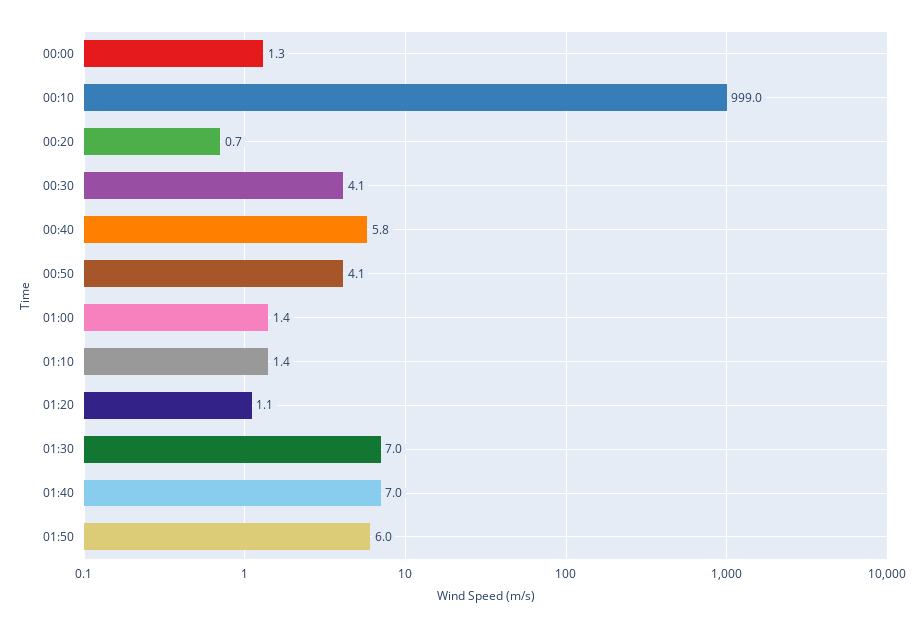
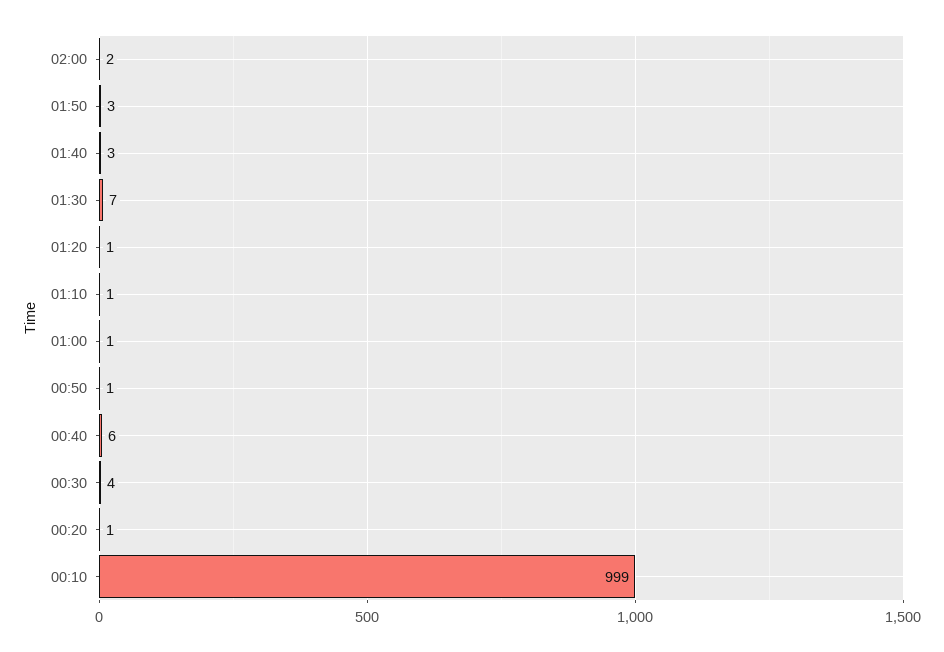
00:00: 1.3 -> none
00:50: 4.1 -> 1
01:40: 7 -> 3
01:50: 6 -> 3
02:00: none -> 2

